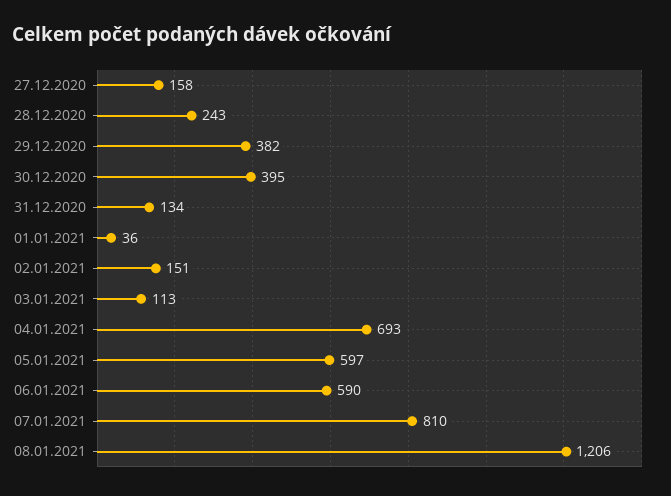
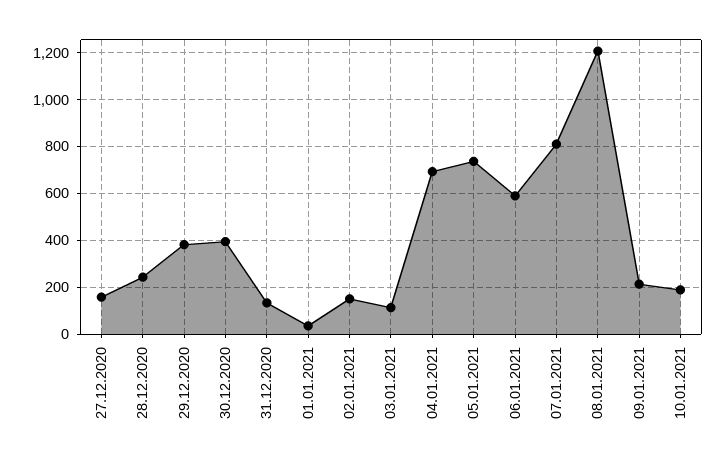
05.01.2021: 597 -> 750
09.01.2021: none -> 200
10.01.2021: none -> 200

